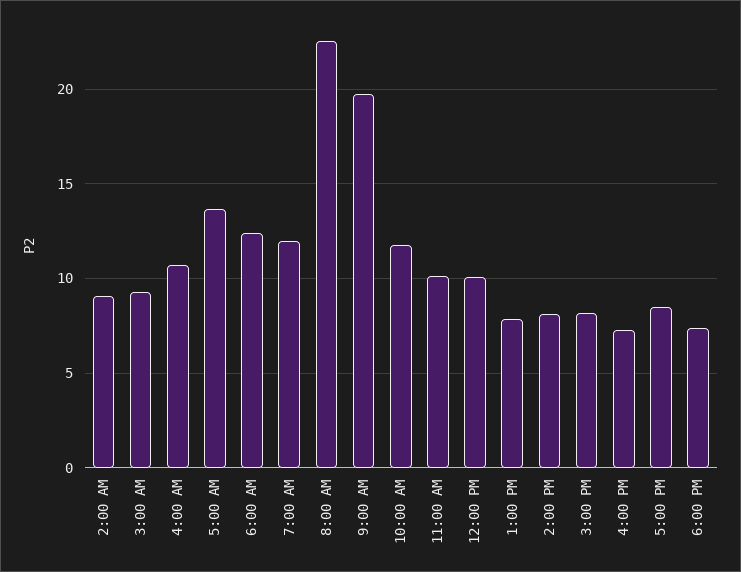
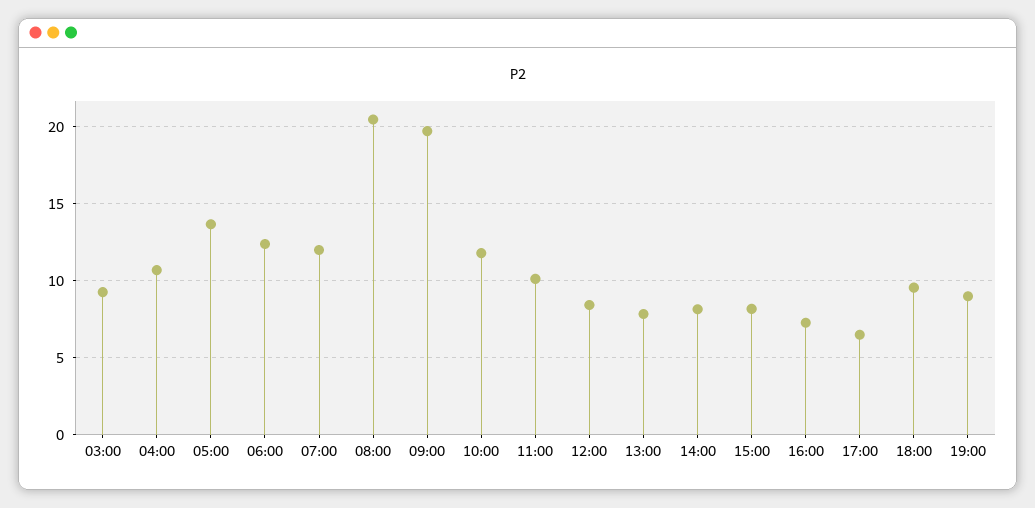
2:00 AM: 9 -> none
8:00 AM: 22.5 -> 20.5
12:00 PM: 10 -> 8.5
5:00 PM: 8.5 -> 6.5
6:00 PM: 7.5 -> 9.5
19:00: none -> 9

